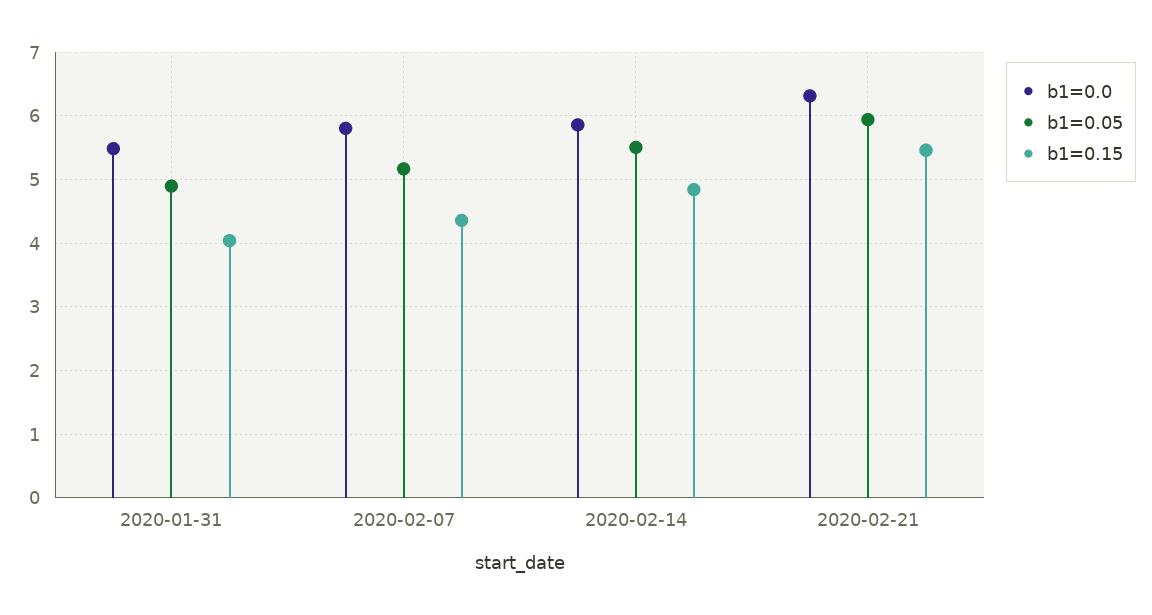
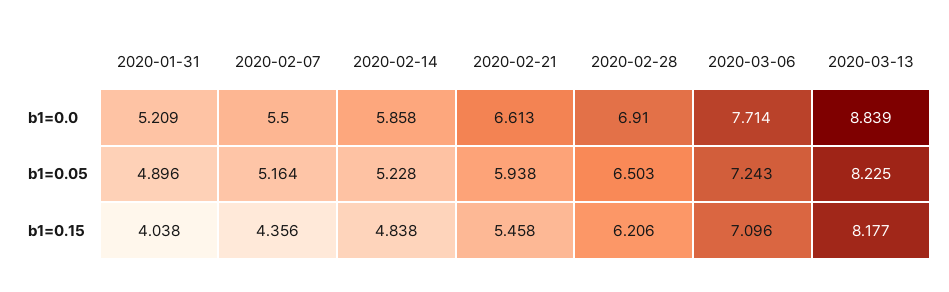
b1=0.0, 2020-01-31: 5.5 -> 5.209
b1=0.0, 2020-02-07: 5.8 -> 5.5
b1=0.05, 2020-02-14: 5.5 -> 5.228
b1=0.0, 2020-02-21: 6.3 -> 6.613
b1=0.0, 2020-02-28: none -> 6.91
b1=0.0, 2020-03-06: none -> 7.714
b1=0.0, 2020-03-13: none -> 8.839
b1=0.05, 2020-02-28: none -> 6.503
b1=0.05, 2020-03-06: none -> 7.243
b1=0.05, 2020-03-13: none -> 8.225
b1=0.15, 2020-02-28: none -> 6.206
b1=0.15, 2020-03-06: none -> 7.096
b1=0.15, 2020-03-13: none -> 8.177

